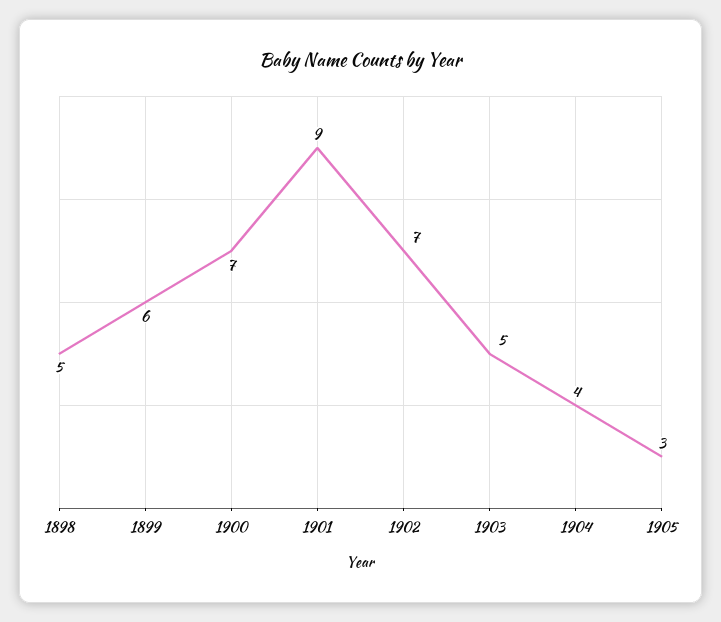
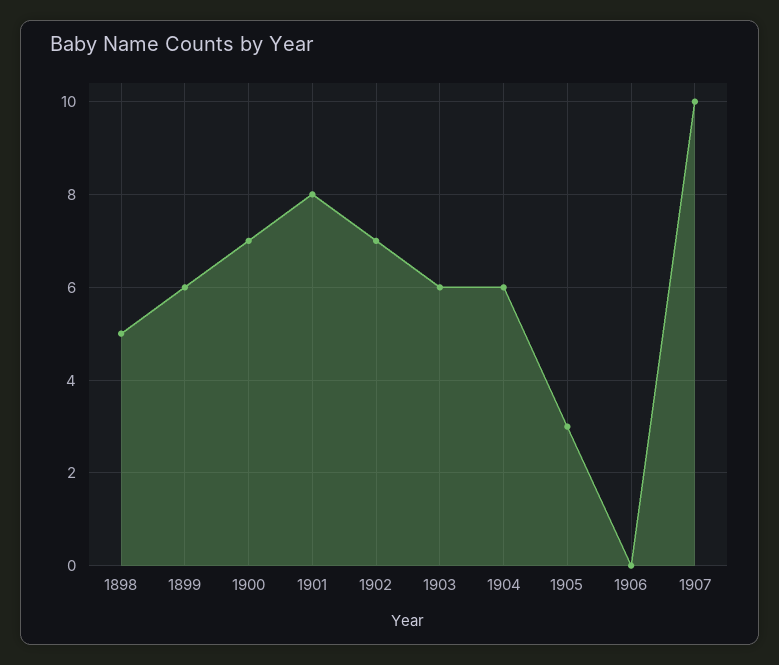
1901: 9 -> 8
1903: 5 -> 6
1904: 4 -> 6
1906: none -> 0
1907: none -> 10

